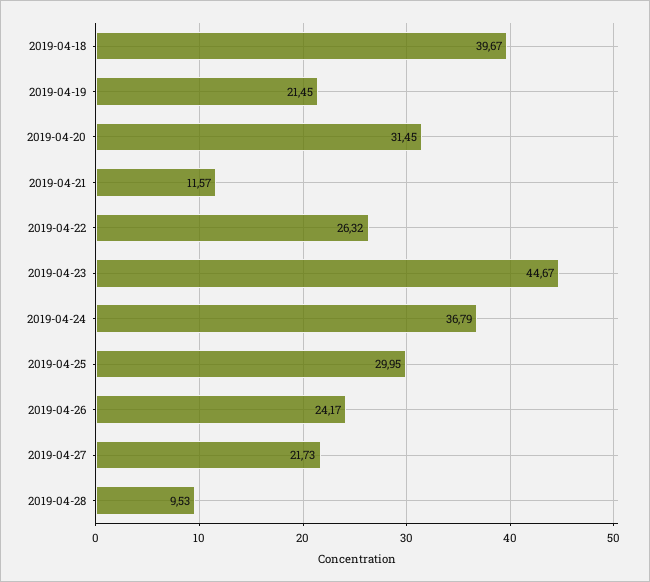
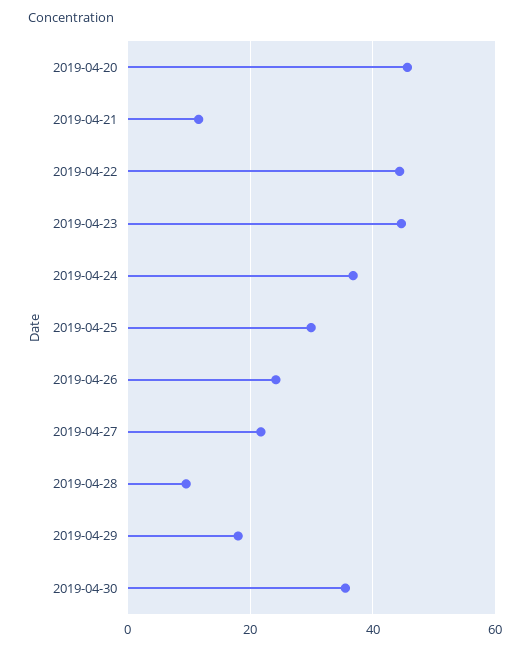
2019-04-18: 39.67 -> none
2019-04-19: 21.45 -> none
2019-04-20: 31.45 -> 46
2019-04-22: 26.32 -> 44
2019-04-29: none -> 18
2019-04-30: none -> 36

